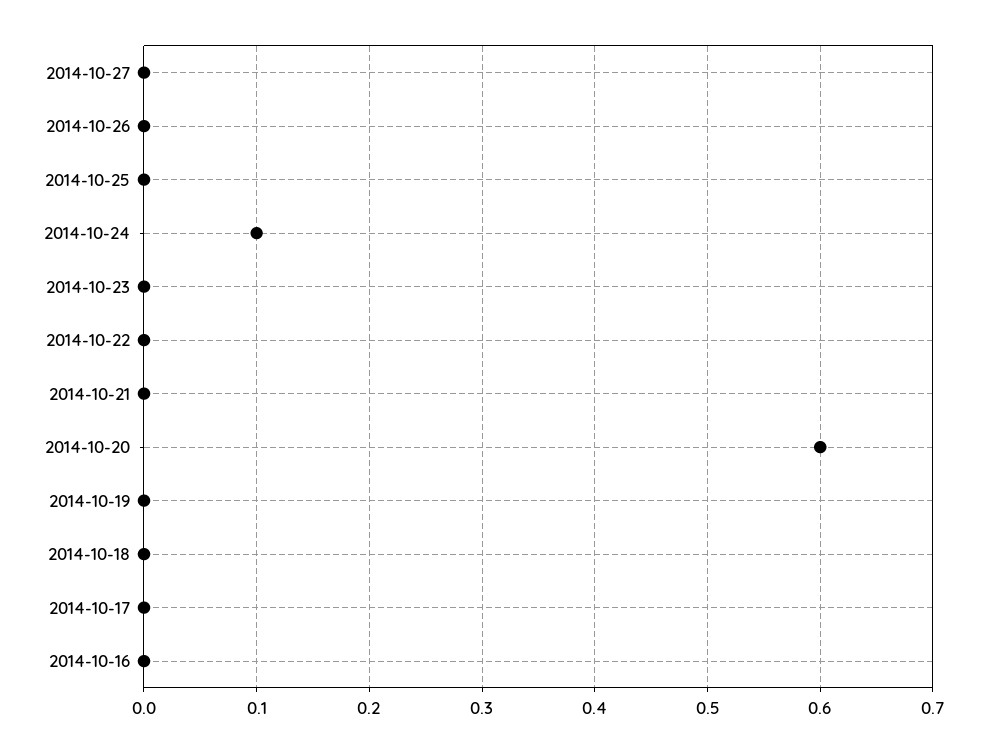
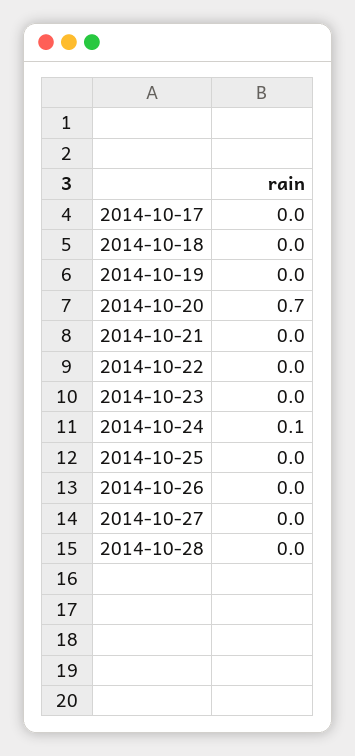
2014-10-20: 0.6 -> 0.7
2014-10-16: 0 -> none
2014-10-28: none -> 0

